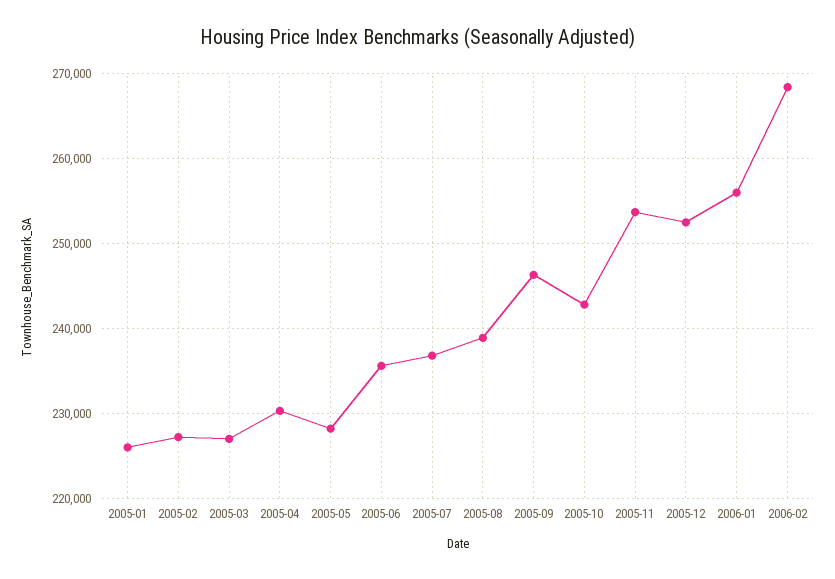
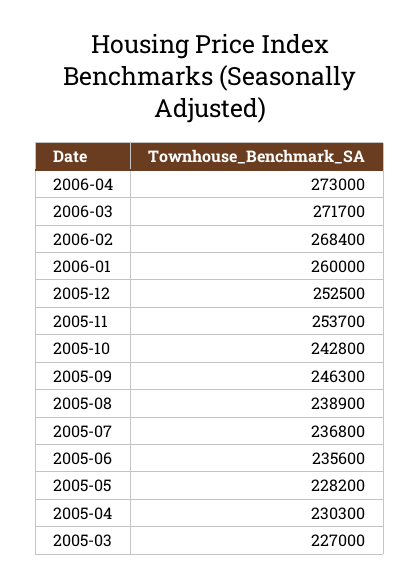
2005-01: 226000 -> none
2005-02: 227000 -> none
2006-01: 256000 -> 260000
2006-04: none -> 273000
2006-03: none -> 271700

